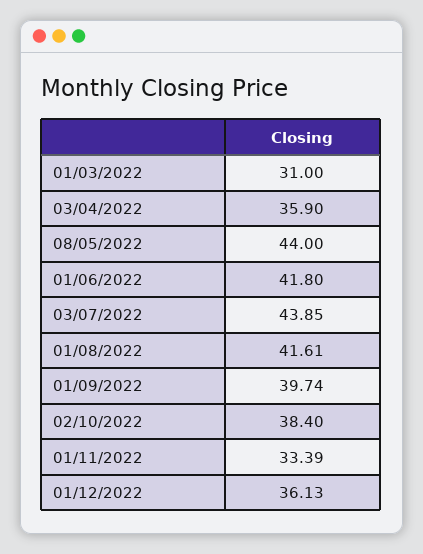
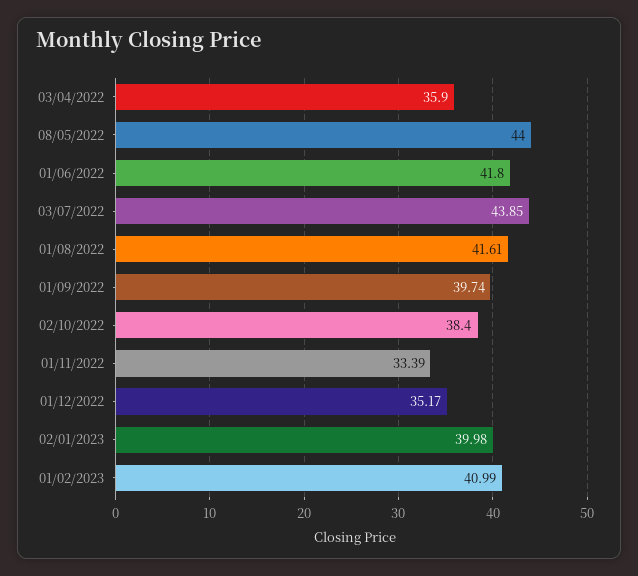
01/03/2022: 31 -> none
01/12/2022: 36.13 -> 35.17
02/01/2023: none -> 39.98
01/02/2023: none -> 40.99

